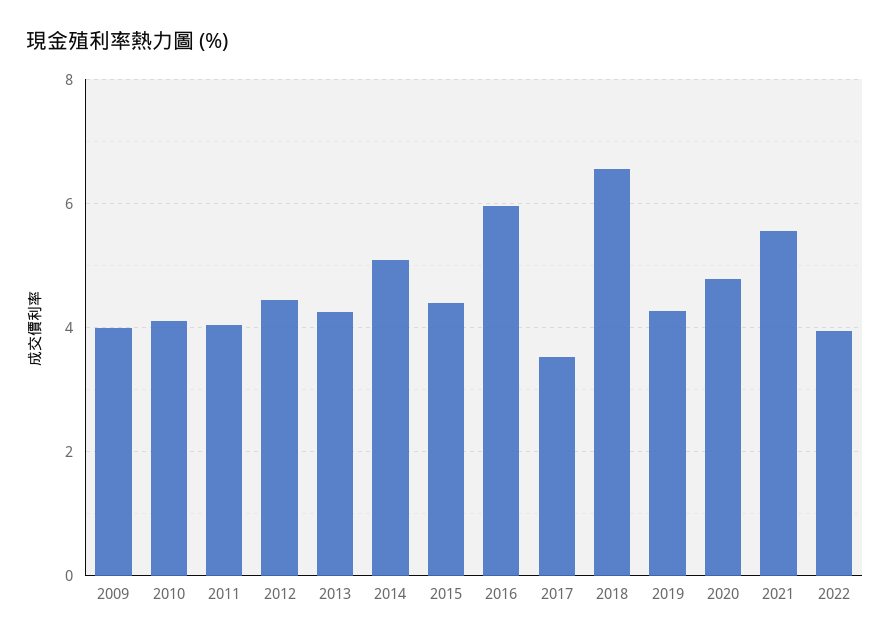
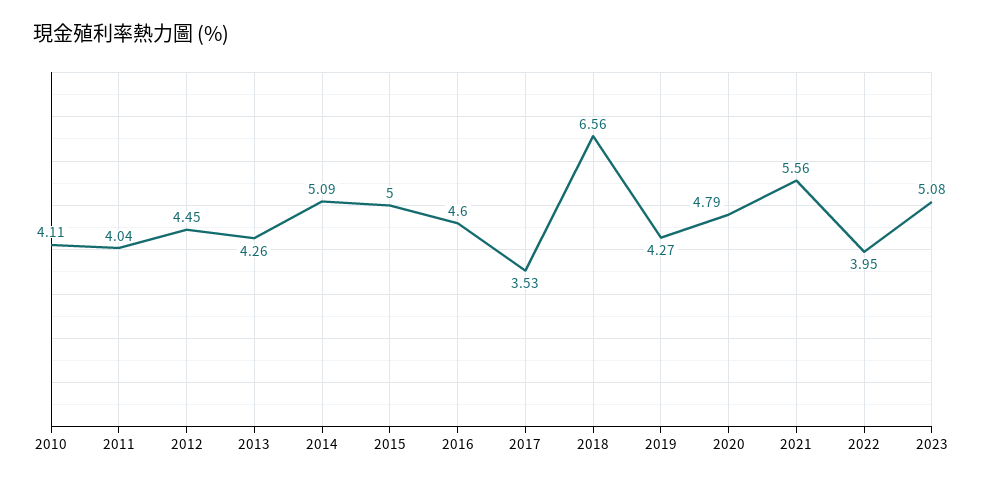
2009: 4 -> none
2015: 4.4 -> 5
2016: 6 -> 4.6
2023: none -> 5.08

